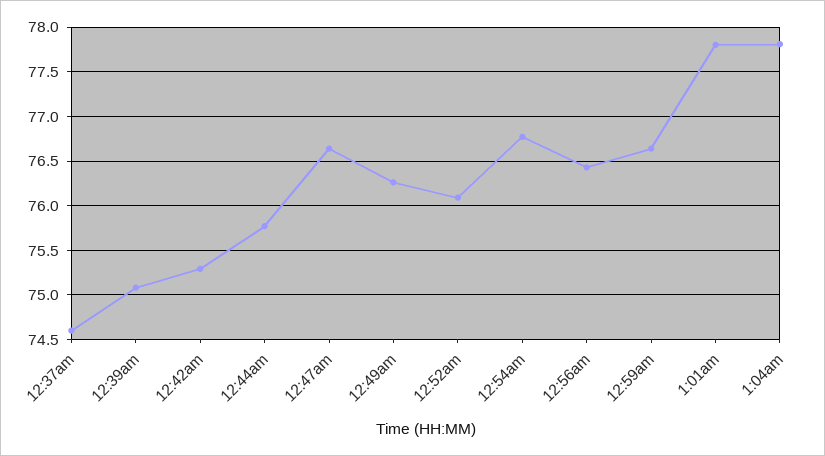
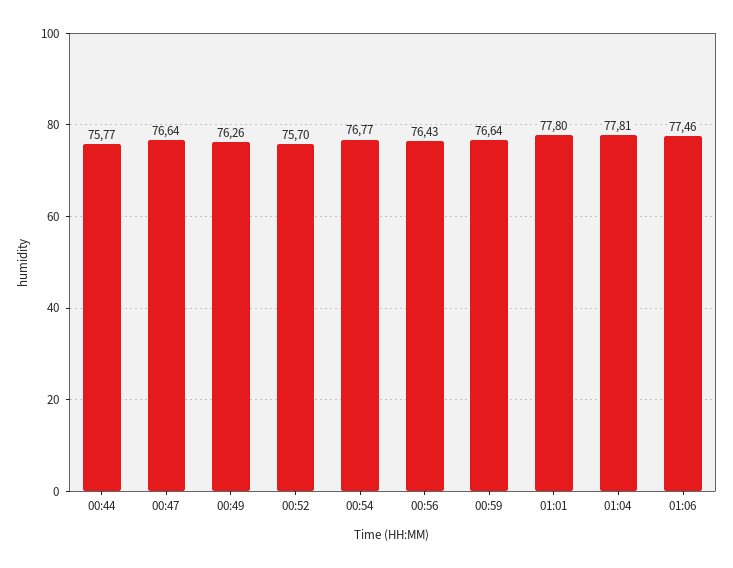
12:37am: 74.6 -> none
12:39am: 75.1 -> none
12:42am: 75.3 -> none
12:52am: 76.1 -> 75.7
01:06: none -> 77.46

